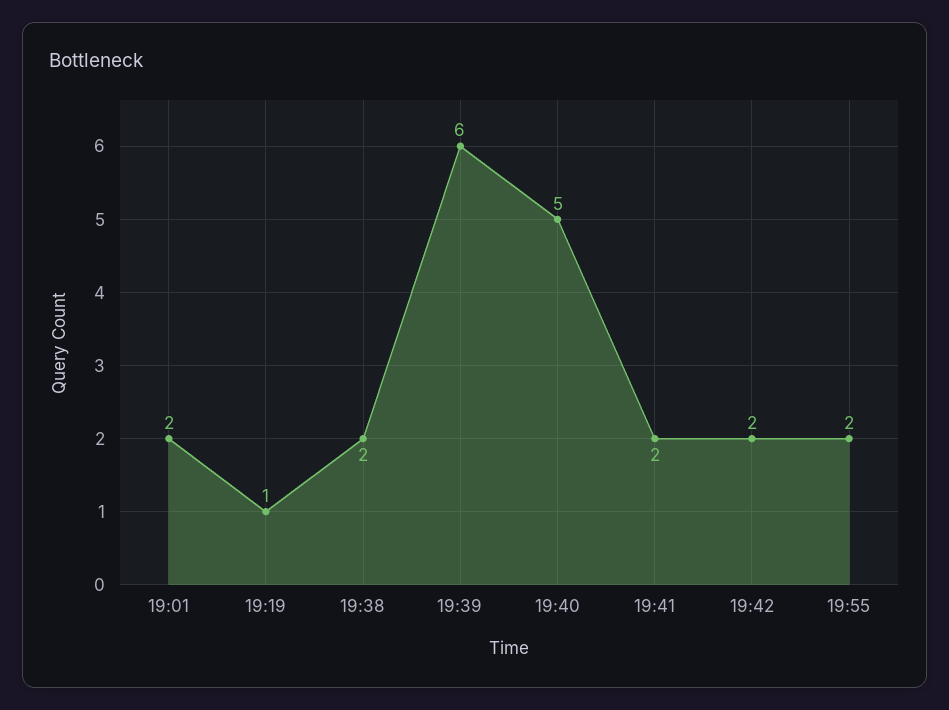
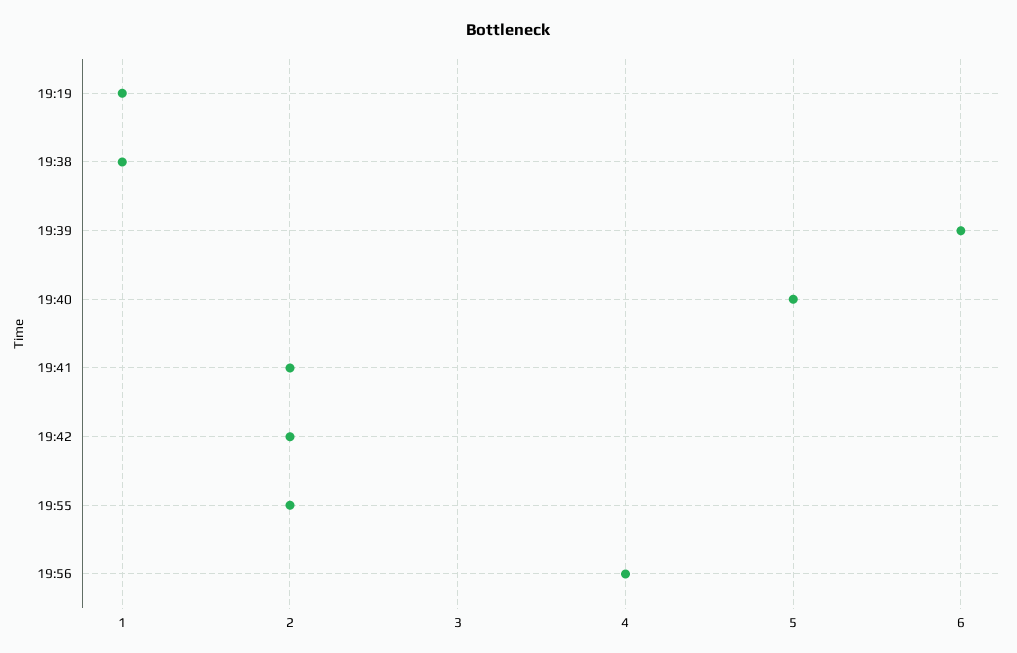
19:01: 2 -> none
19:38: 2 -> 1
19:56: none -> 4

